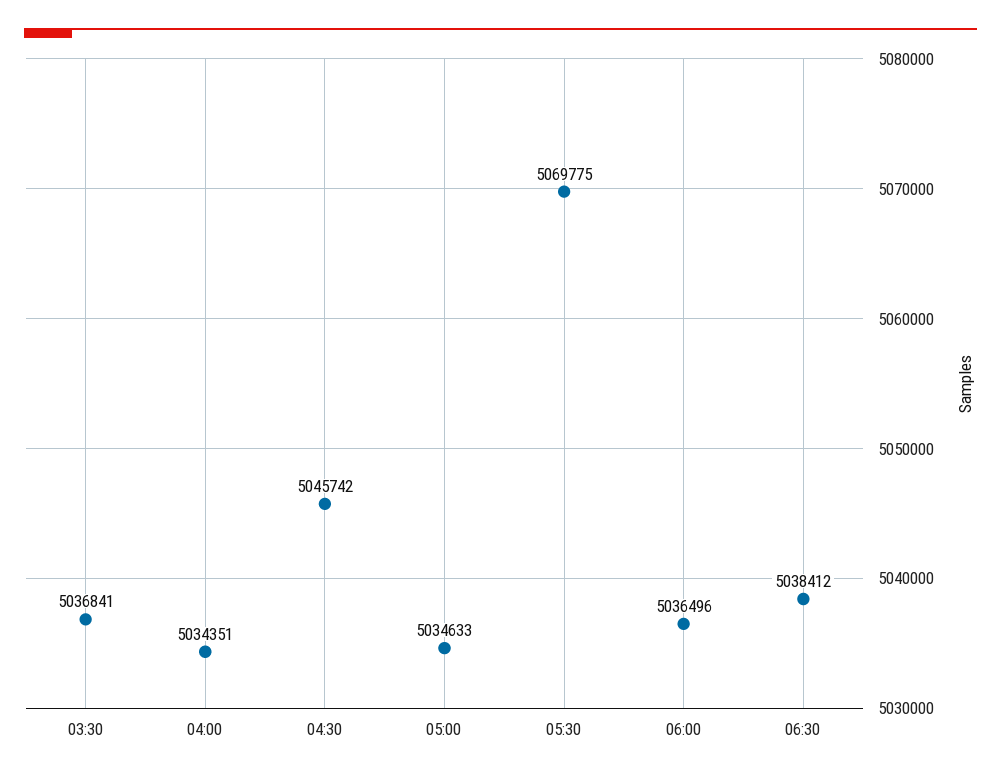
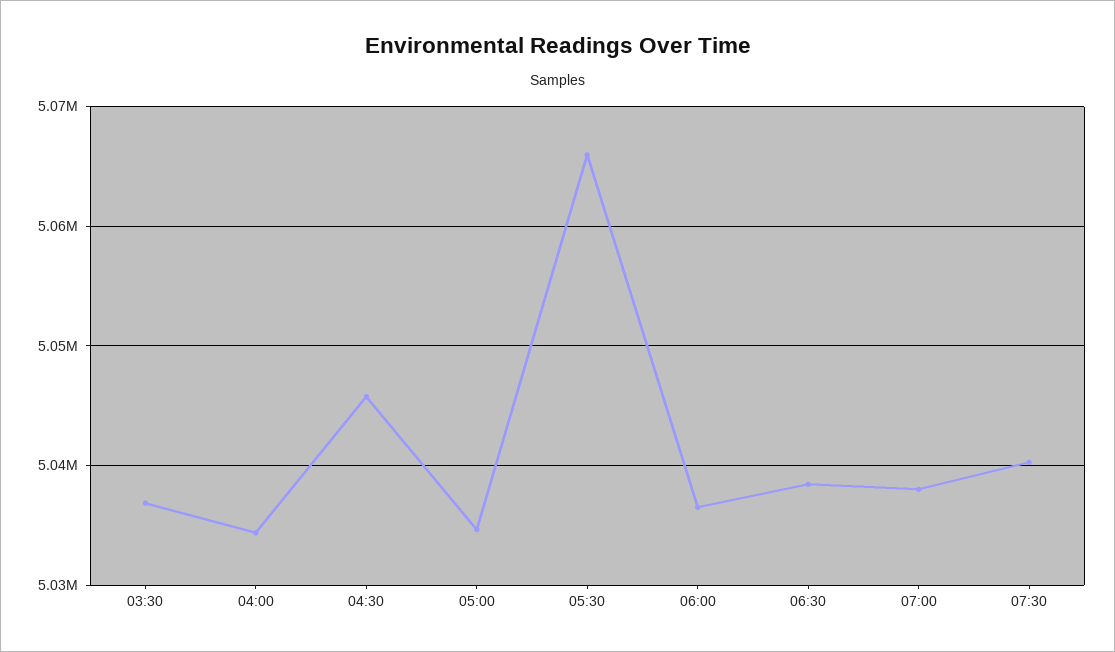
05:30: 5069775 -> 5066000
07:00: none -> 5038000
07:30: none -> 5040000

